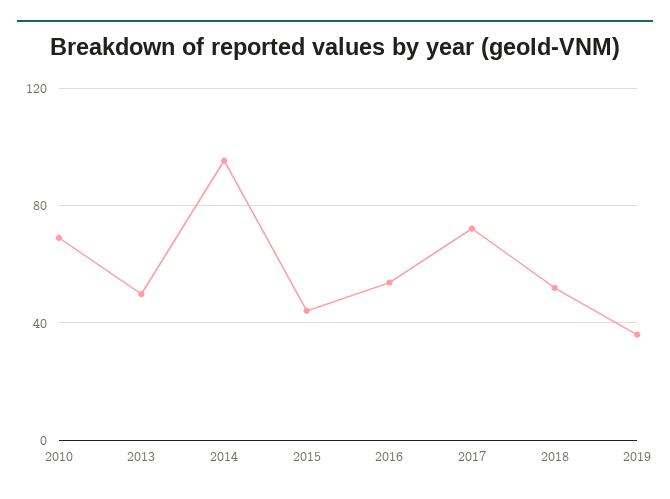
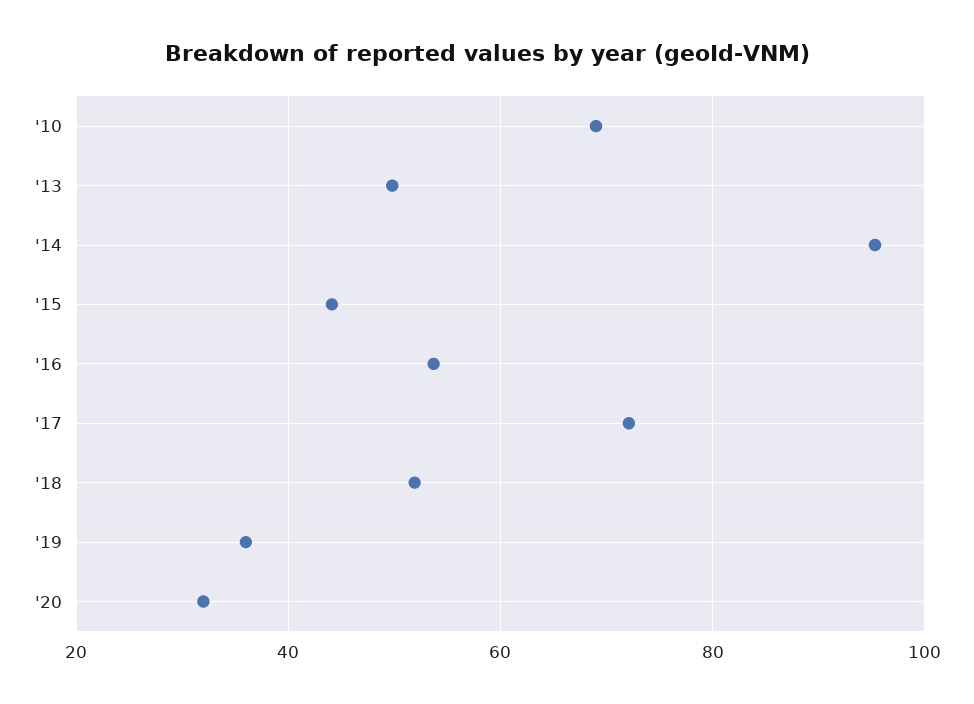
'20: none -> 32

